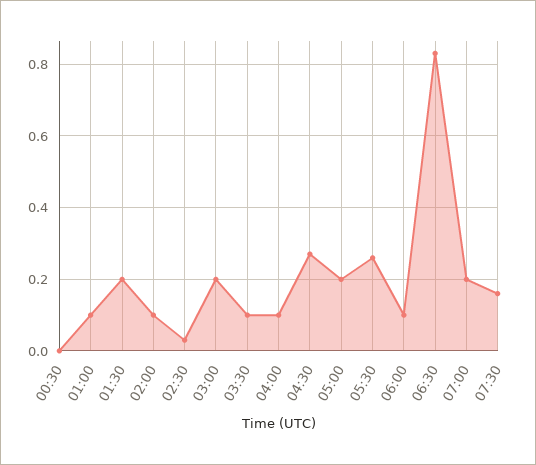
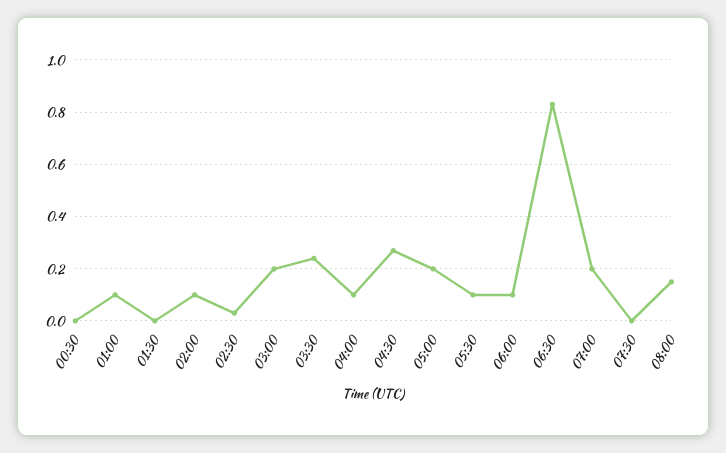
01:30: 0.2 -> 0
03:30: 0.1 -> 0.25
05:30: 0.25 -> 0.1
07:30: 0.15 -> 0
08:00: none -> 0.15

